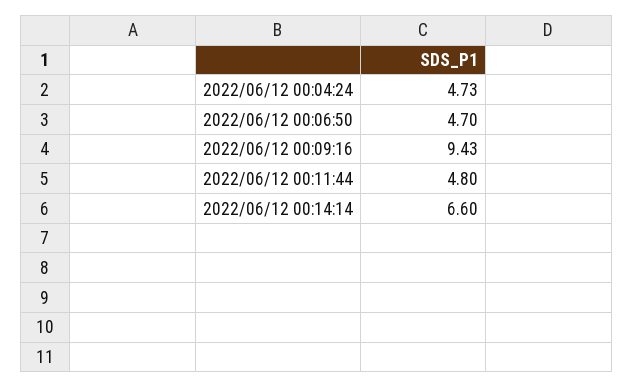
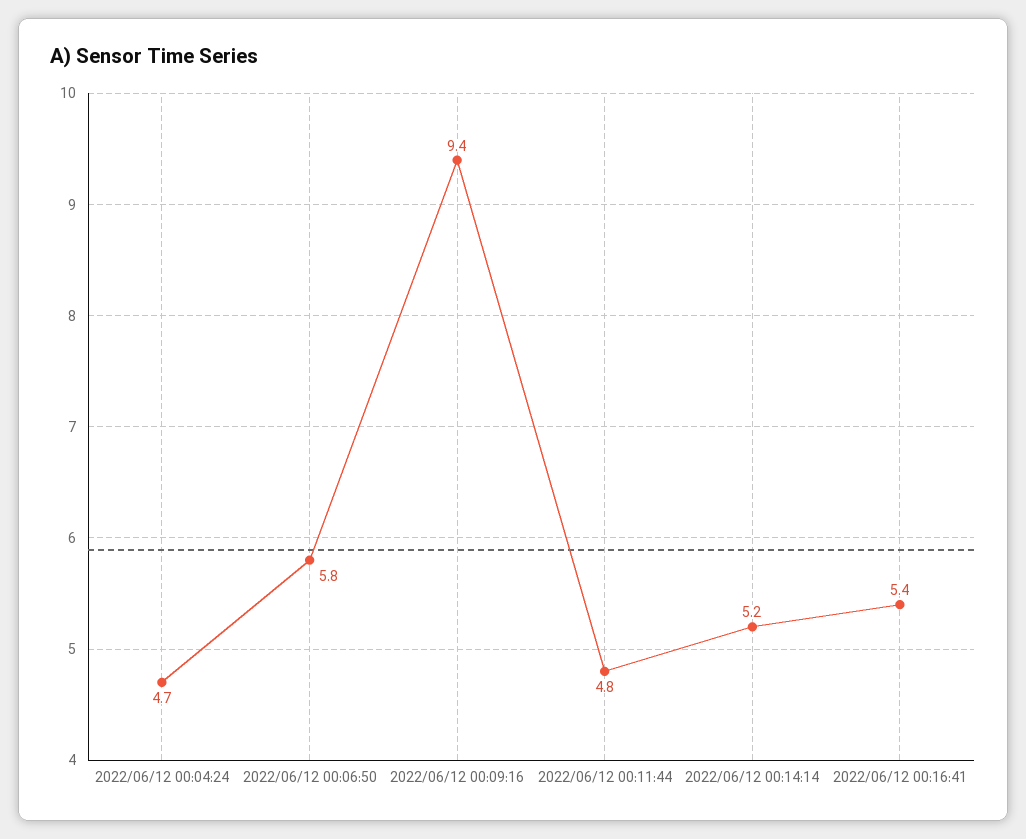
2022/06/12 00:06:50: 4.7 -> 5.8
2022/06/12 00:14:14: 6.6 -> 5.2
2022/06/12 00:16:41: none -> 5.4

